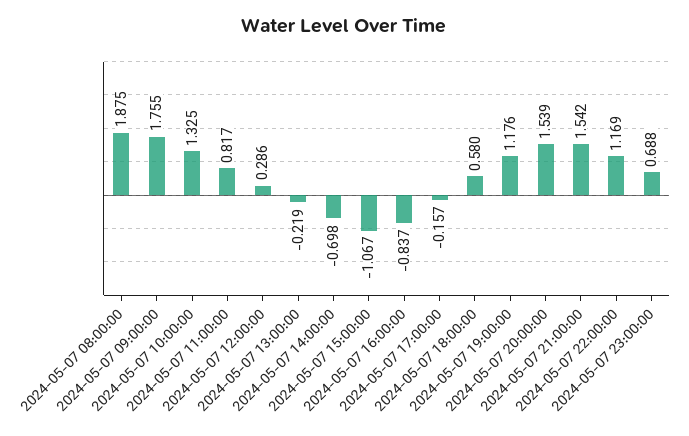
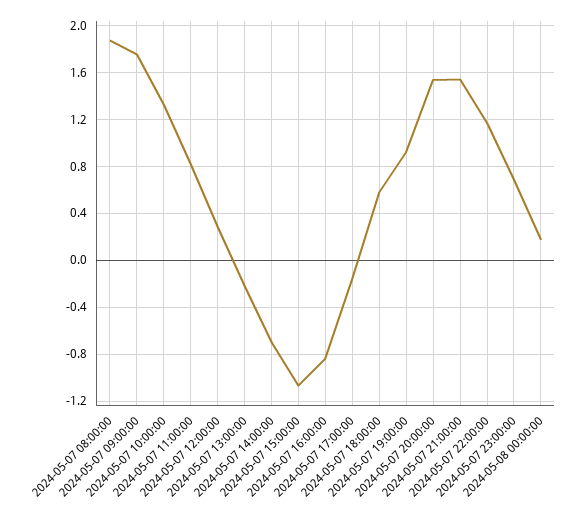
2024-05-07 19:00:00: 1.176 -> 0.9
2024-05-08 00:00:00: none -> 0.2

